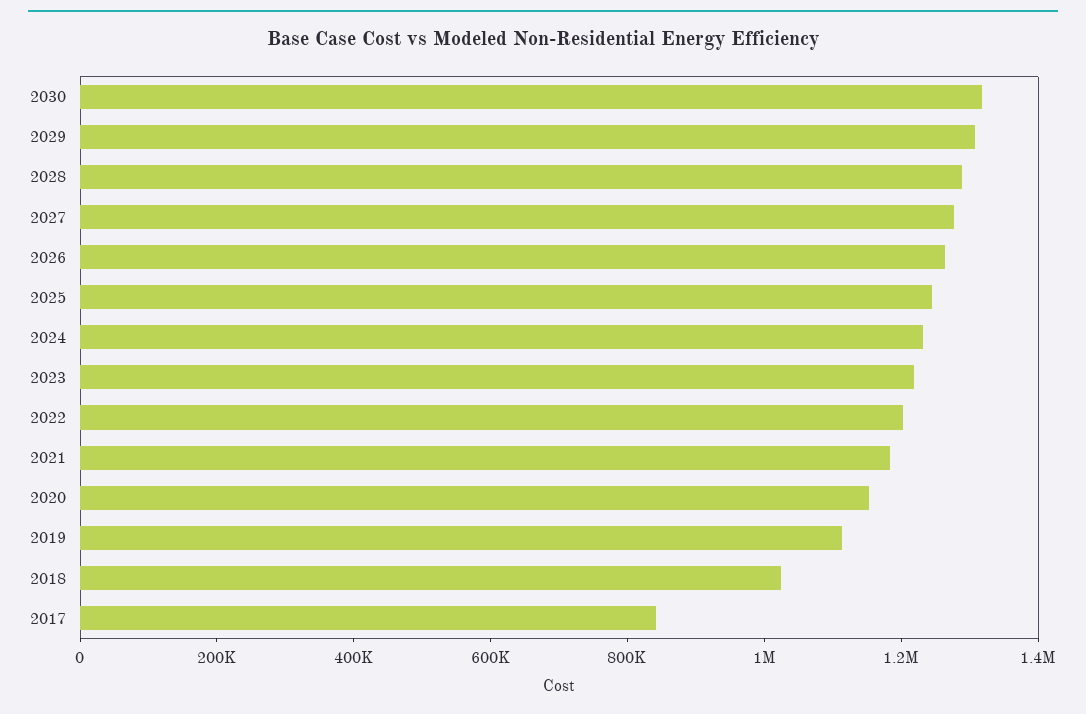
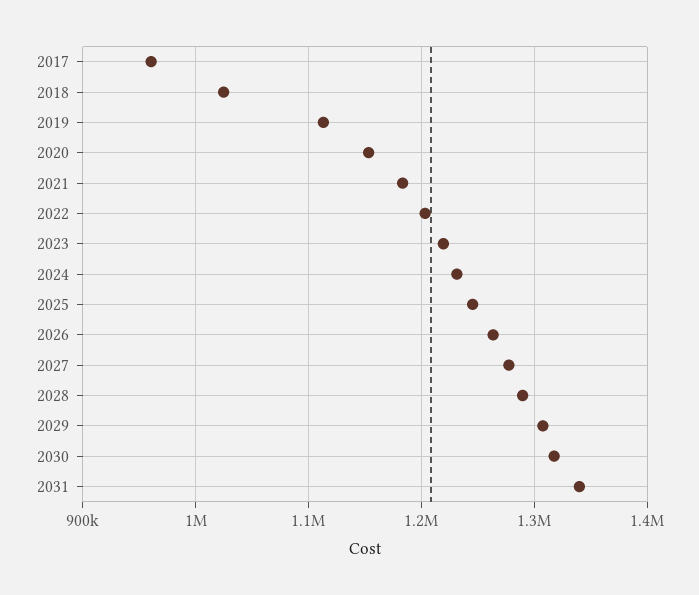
2017: 850000 -> 960000
2031: none -> 1340000

